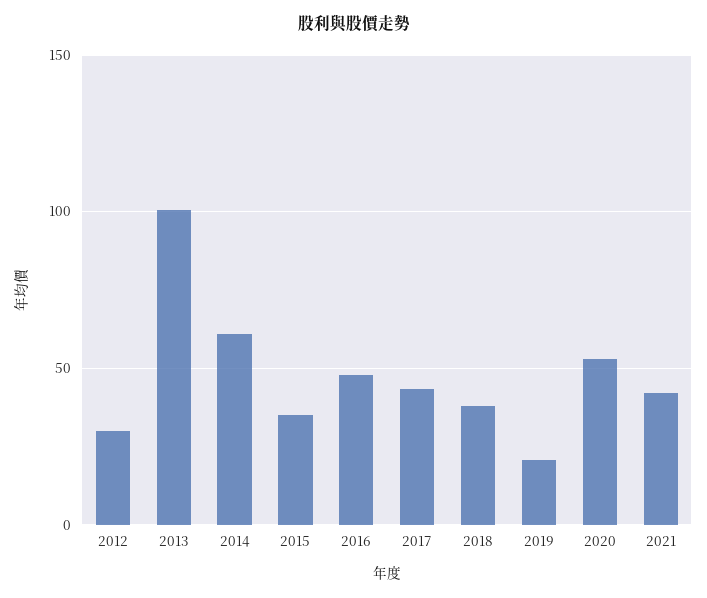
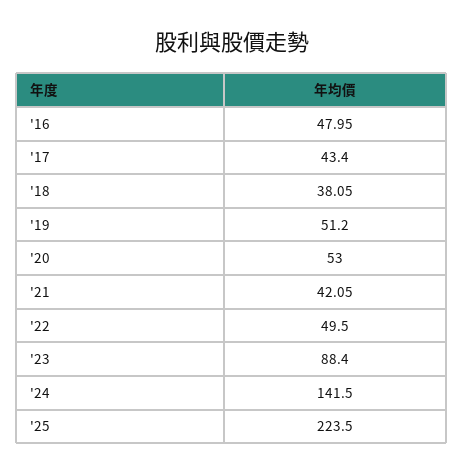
2012: 30 -> none
2013: 100 -> none
2014: 60 -> none
2015: 35 -> none
2019: 20 -> 51.2
'22: none -> 49.5
'23: none -> 88.4
'24: none -> 141.5
'25: none -> 223.5

